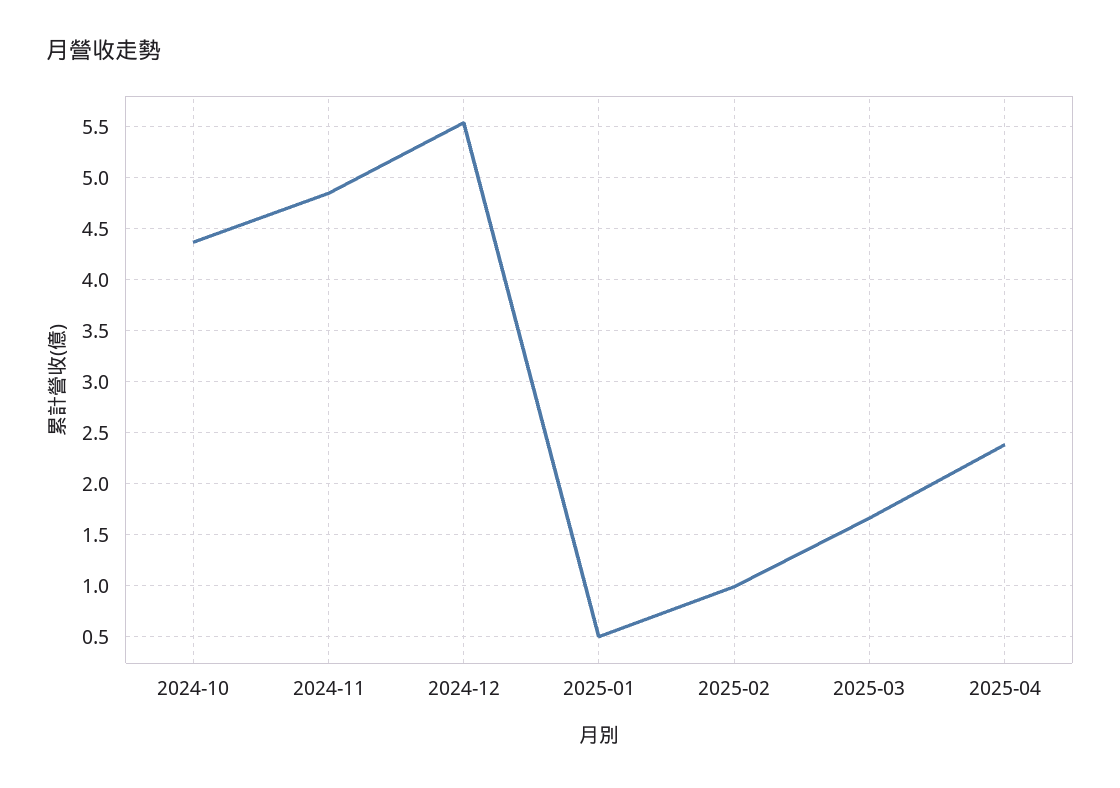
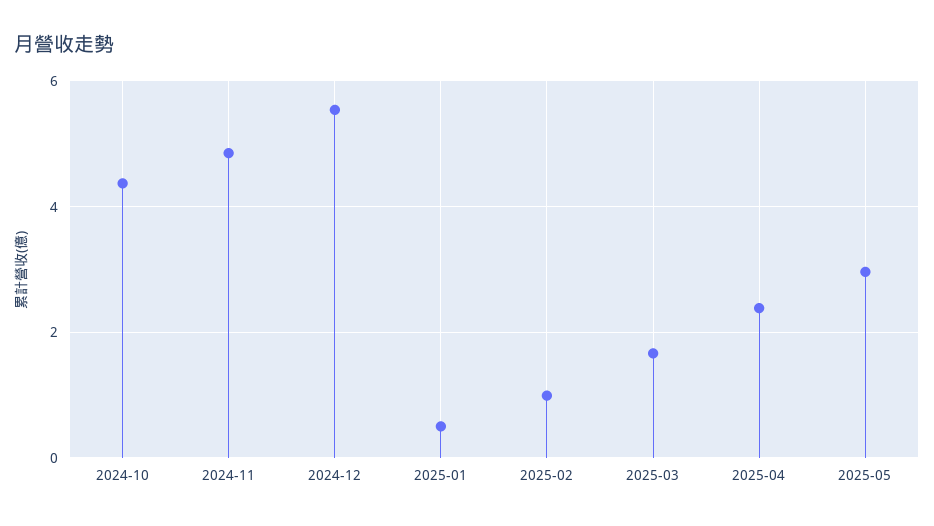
2025-05: none -> 3

